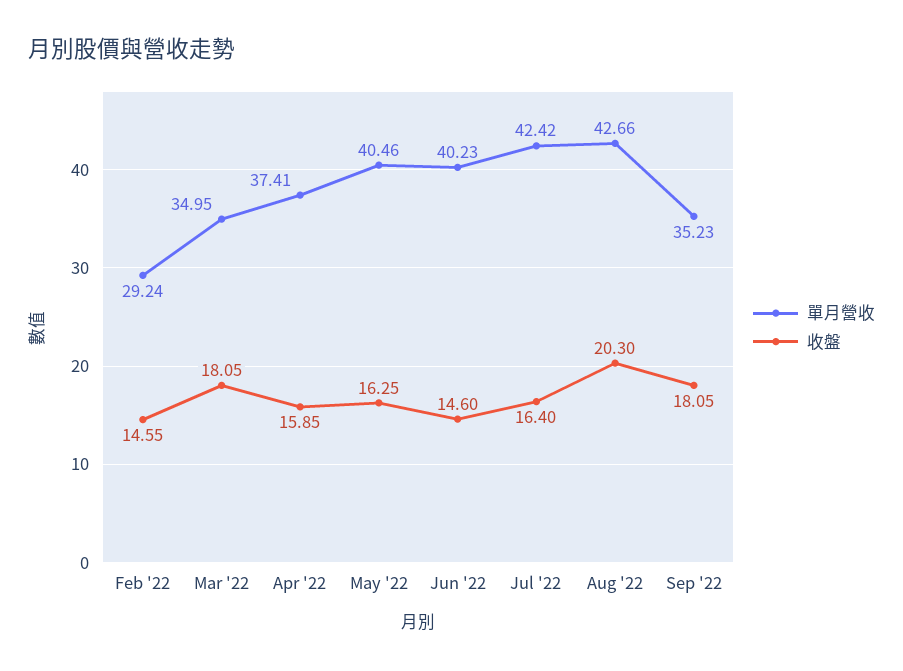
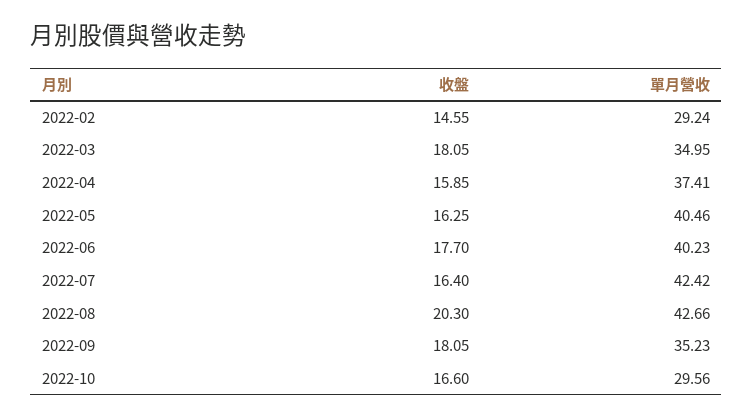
收盤, Jun '22: 14.6 -> 17.7
收盤, 2022-10: none -> 16.6
單月營收, 2022-10: none -> 29.56

